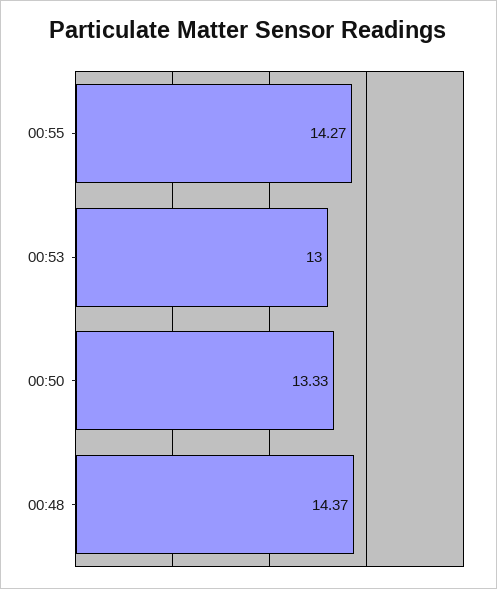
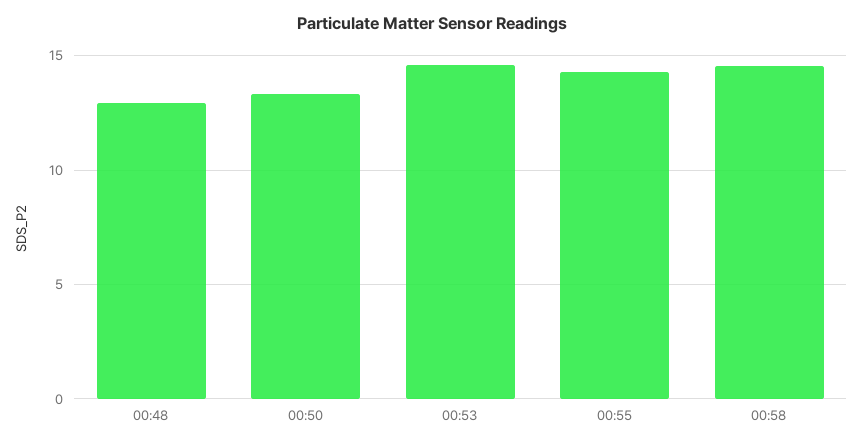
00:53: 13 -> 14.5
00:48: 14.37 -> 13
00:58: none -> 14.5

